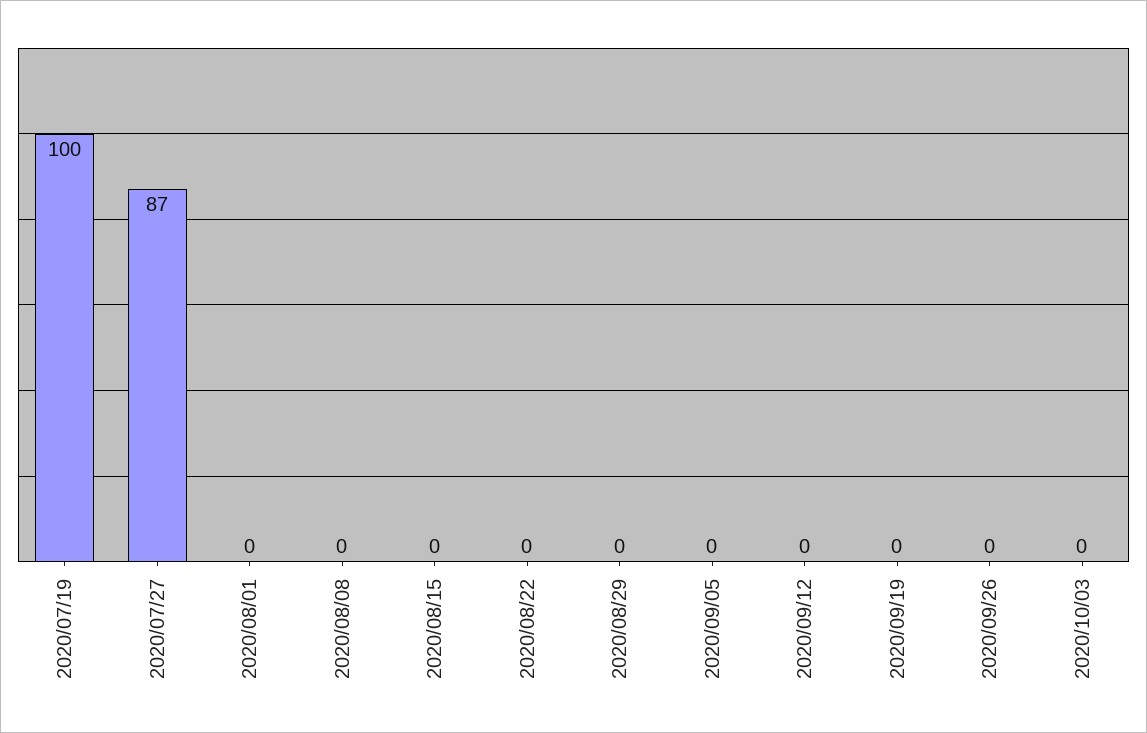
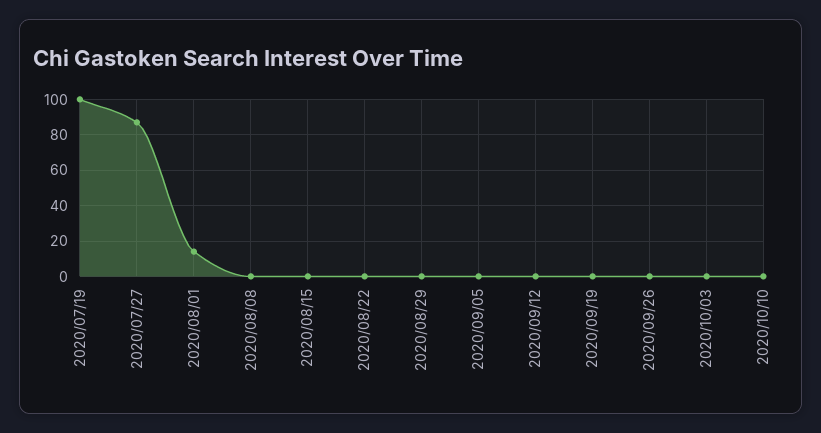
2020/08/01: 0 -> 15
2020/10/10: none -> 0

